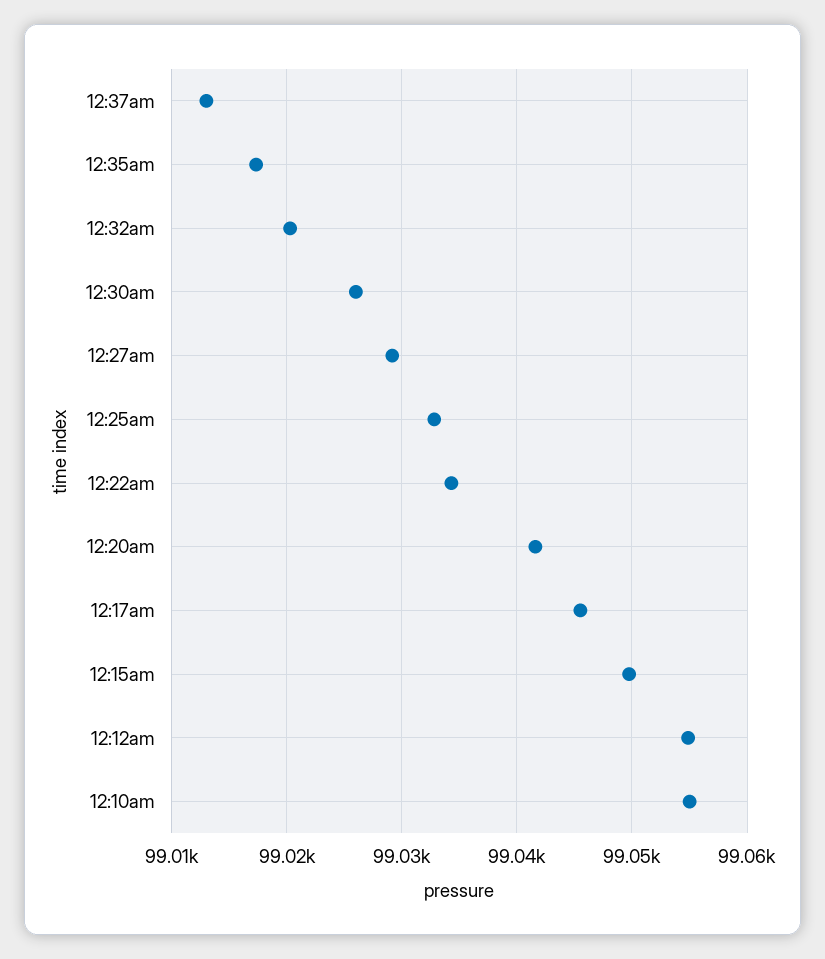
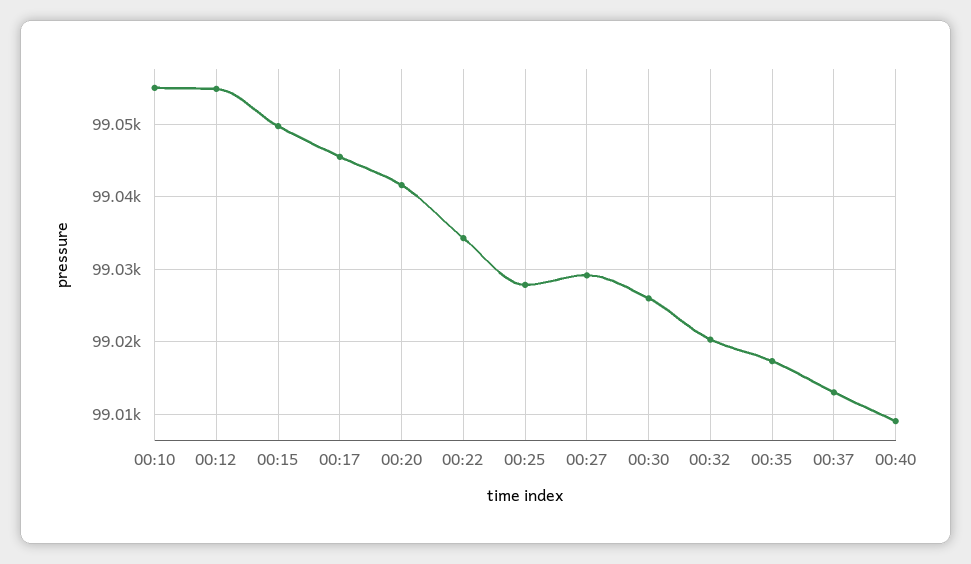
12:25am: 99033 -> 99028
00:40: none -> 99009

